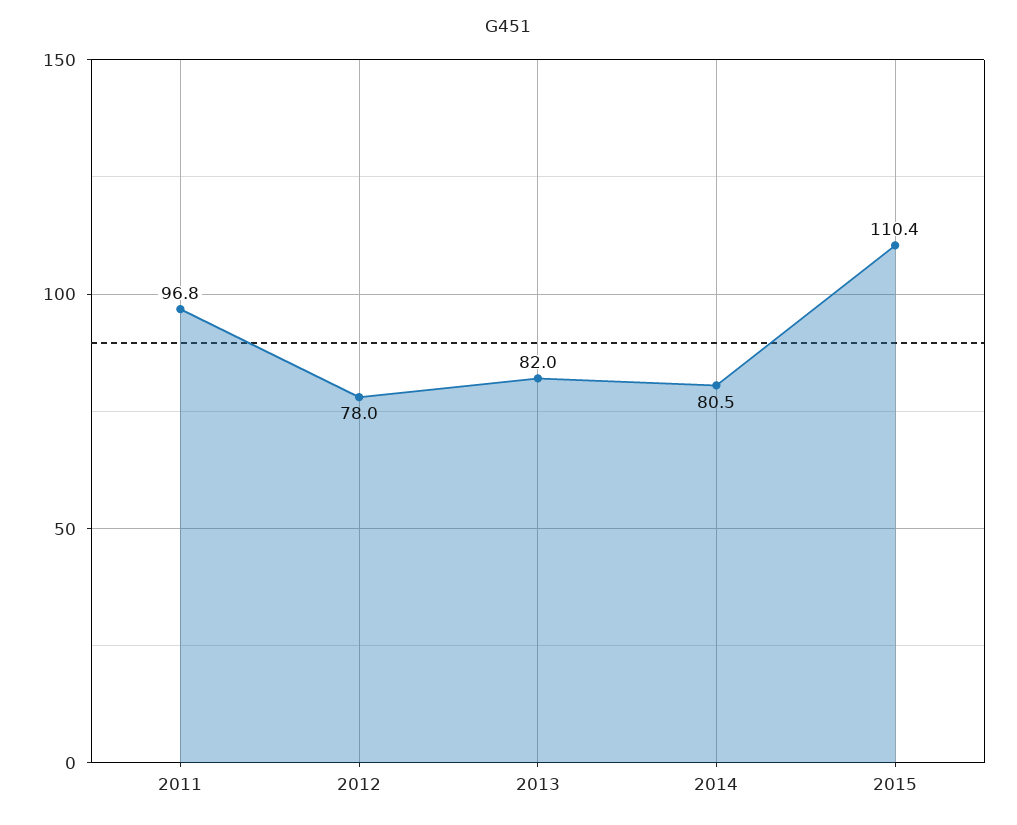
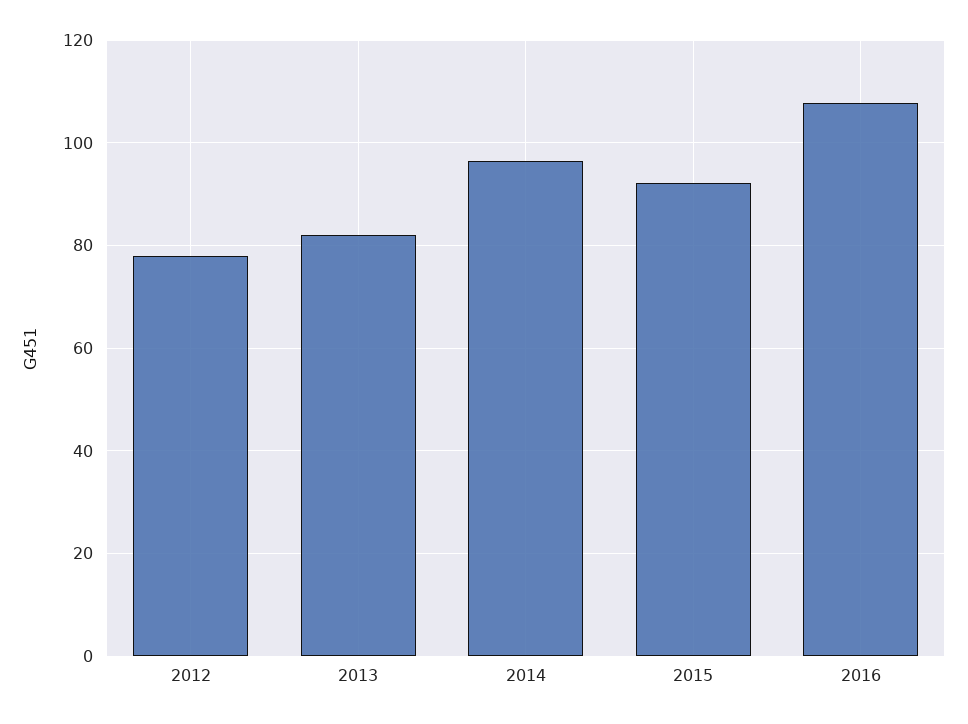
2011: 96.8 -> none
2014: 80.5 -> 96
2015: 110.4 -> 92
2016: none -> 108

